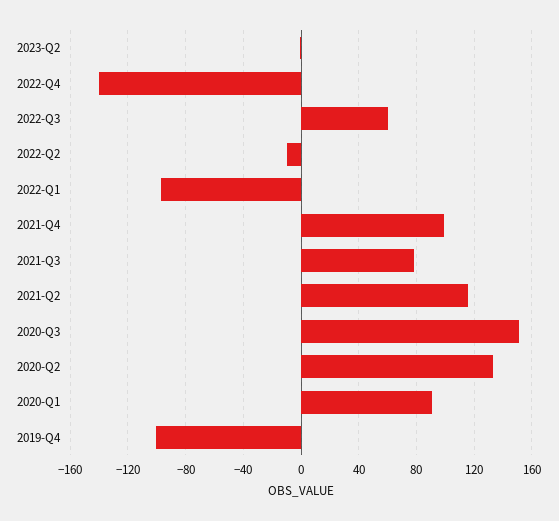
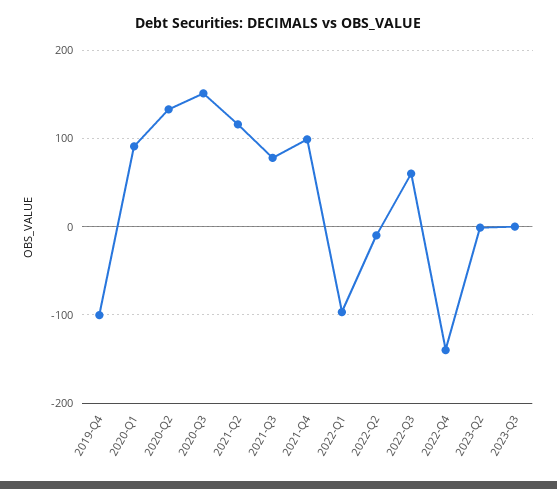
2023-Q3: none -> 0

